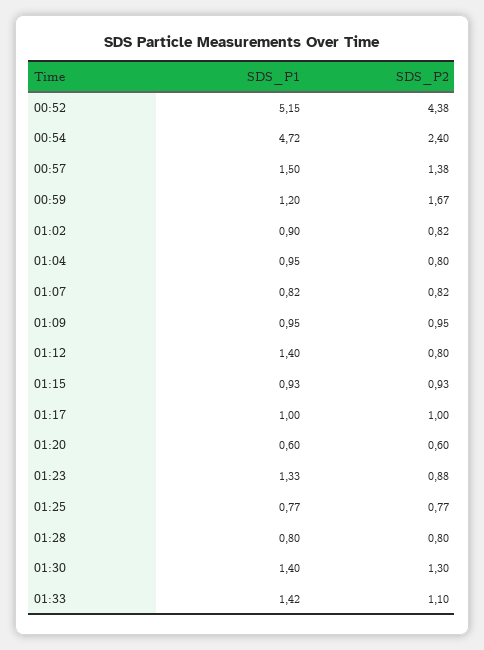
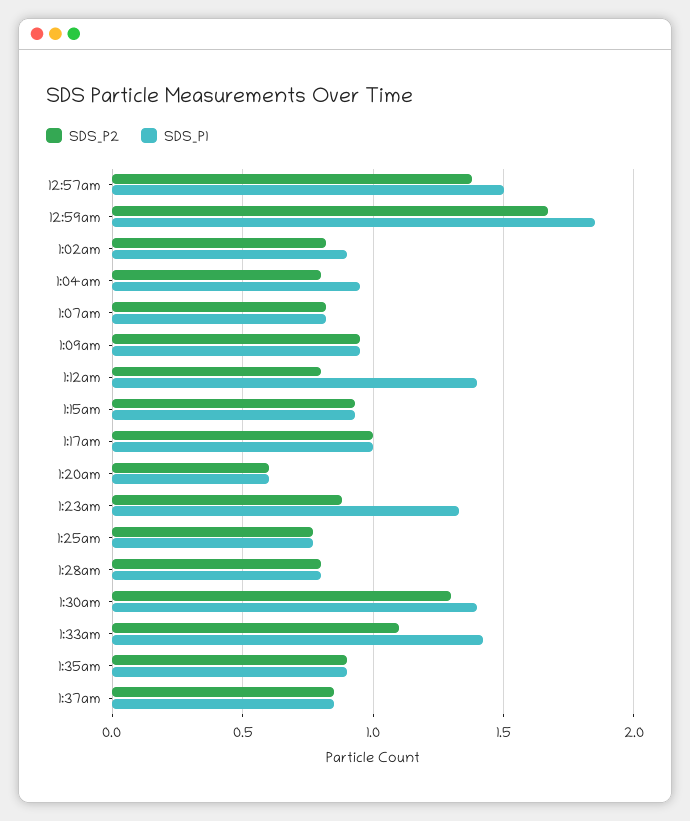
SDS_P1, 00:52: 5.15 -> none
SDS_P2, 00:52: 4.38 -> none
SDS_P1, 00:54: 4.72 -> none
SDS_P2, 00:54: 2.4 -> none
SDS_P1, 00:59: 1.2 -> 1.85
SDS_P2, 1:35am: none -> 0.9
SDS_P1, 1:35am: none -> 0.9
SDS_P2, 1:37am: none -> 0.85
SDS_P1, 1:37am: none -> 0.85

